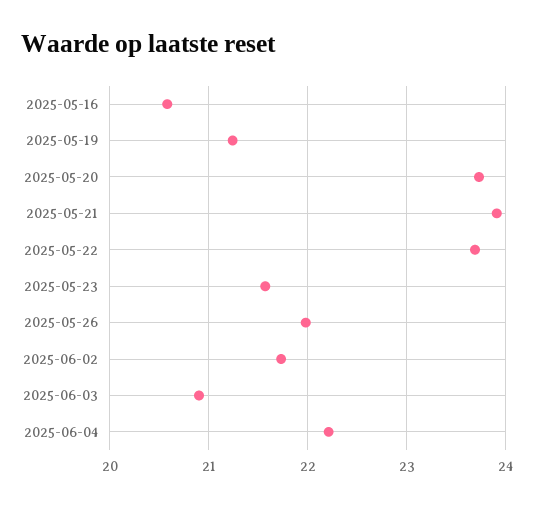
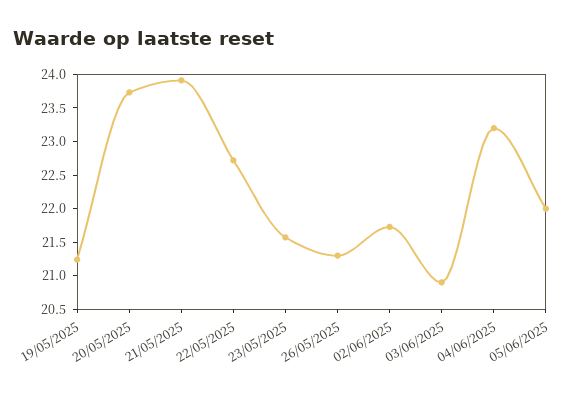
2025-05-16: 20.6 -> none
2025-05-22: 23.7 -> 22.75
2025-05-26: 22 -> 21.25
2025-06-04: 22.2 -> 23.25
05/06/2025: none -> 22

